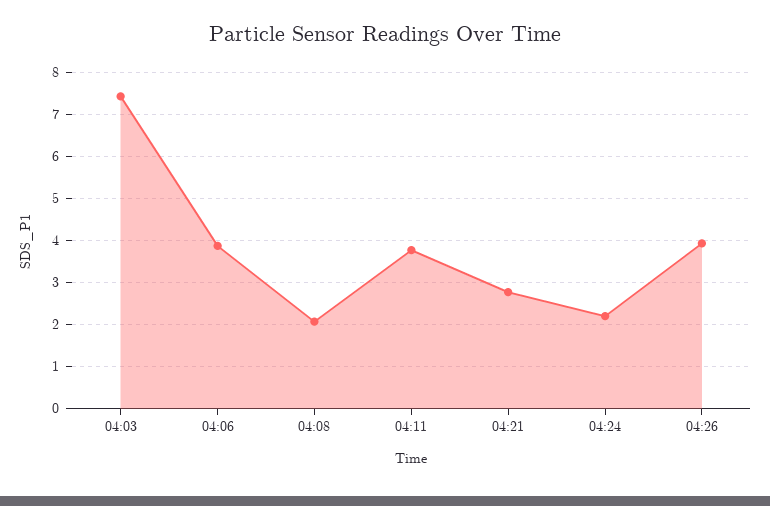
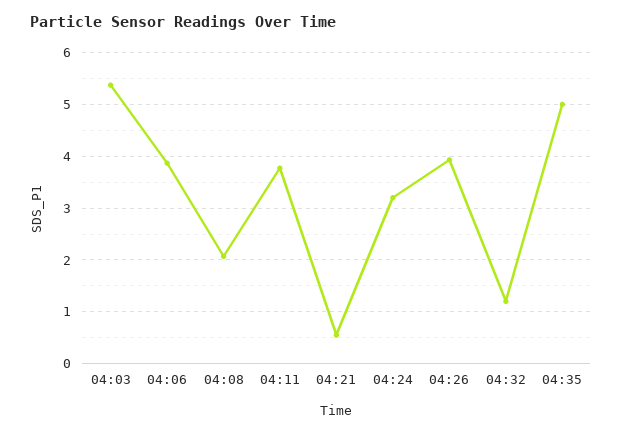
04:03: 7.4 -> 5.4
04:21: 2.8 -> 0.6
04:24: 2.2 -> 3.2
04:32: none -> 1.2
04:35: none -> 5

